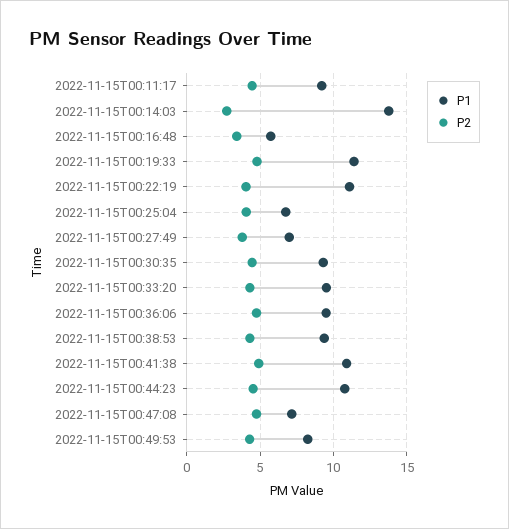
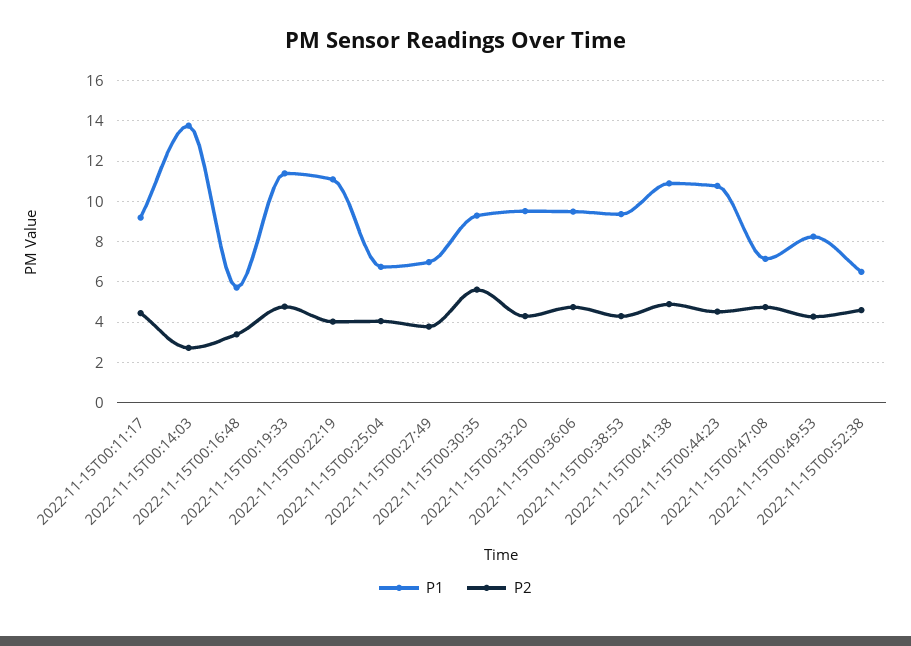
P2, 2022-11-15T00:30:35: 4.5 -> 5.5
P1, 2022-11-15T00:52:38: none -> 6.5
P2, 2022-11-15T00:52:38: none -> 4.5

